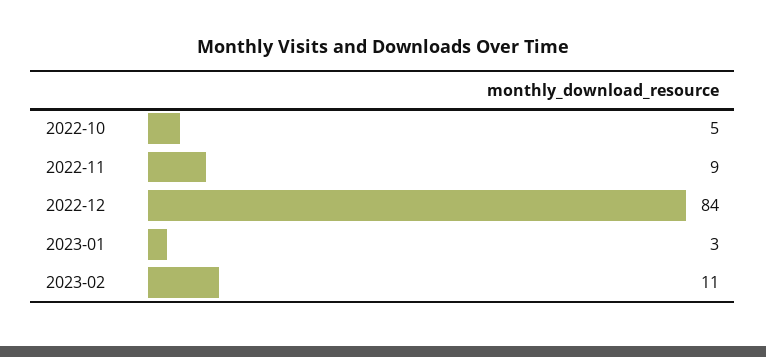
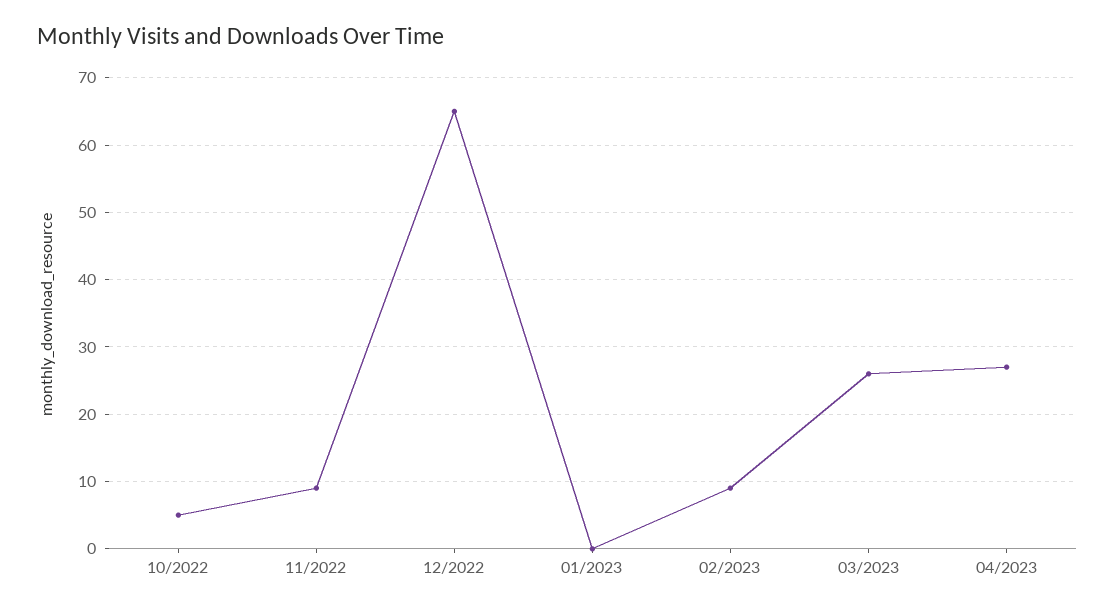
2022-12: 84 -> 65
2023-01: 3 -> 0
2023-02: 11 -> 9
03/2023: none -> 26
04/2023: none -> 27

